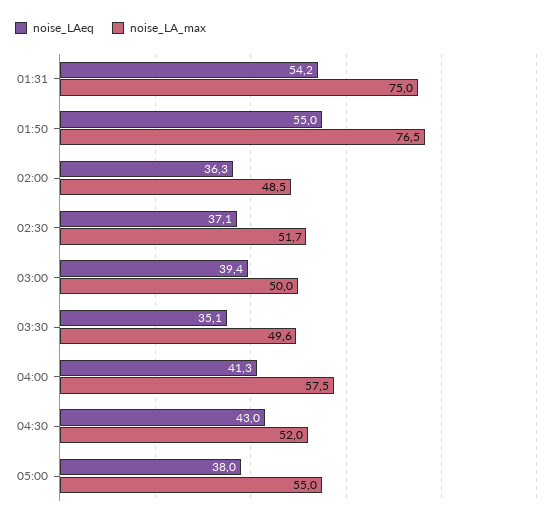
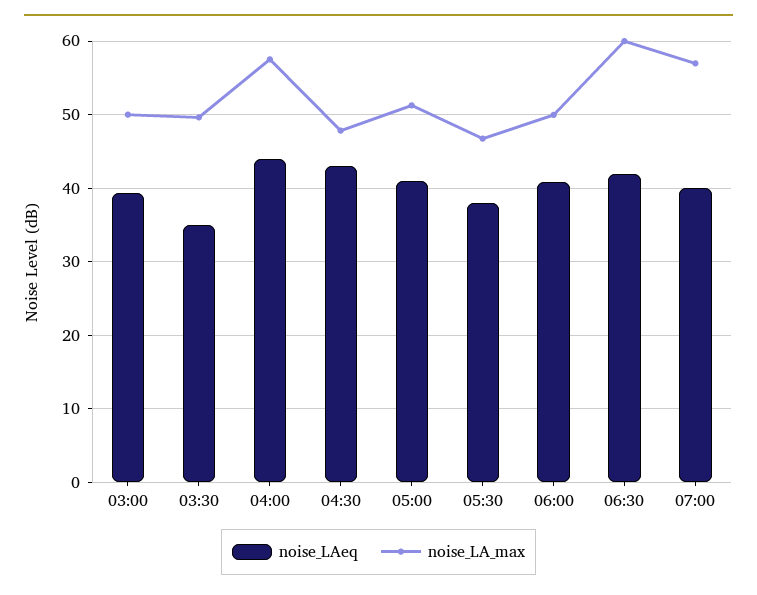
noise_LAeq, 01:31: 54.2 -> none
noise_LA_max, 01:31: 75 -> none
noise_LAeq, 01:50: 55 -> none
noise_LA_max, 01:50: 76.5 -> none
noise_LAeq, 02:00: 36.3 -> none
noise_LA_max, 02:00: 48.5 -> none
noise_LAeq, 02:30: 37.1 -> none
noise_LA_max, 02:30: 51.7 -> none
noise_LAeq, 04:00: 41.3 -> 44
noise_LA_max, 04:30: 52 -> 48
noise_LAeq, 05:00: 38 -> 41
noise_LA_max, 05:00: 55 -> 51
noise_LAeq, 05:30: none -> 38
noise_LA_max, 05:30: none -> 47
noise_LAeq, 06:00: none -> 41
noise_LA_max, 06:00: none -> 50
noise_LAeq, 06:30: none -> 42
noise_LA_max, 06:30: none -> 60
noise_LAeq, 07:00: none -> 40
noise_LA_max, 07:00: none -> 57

